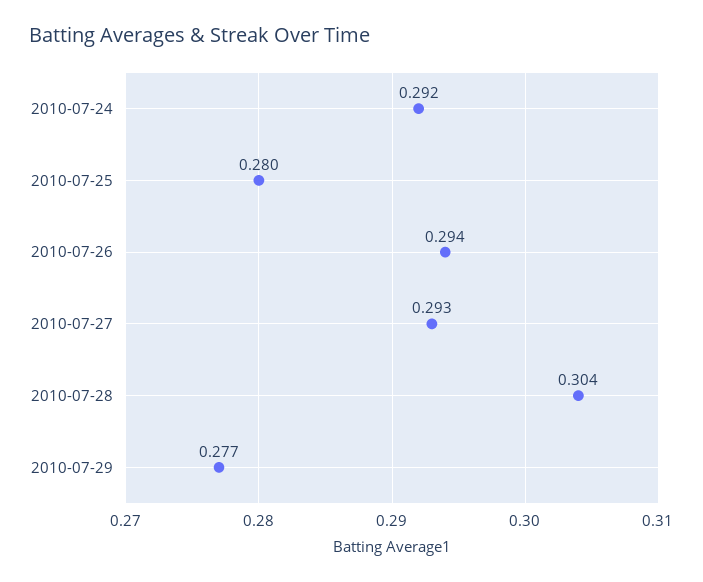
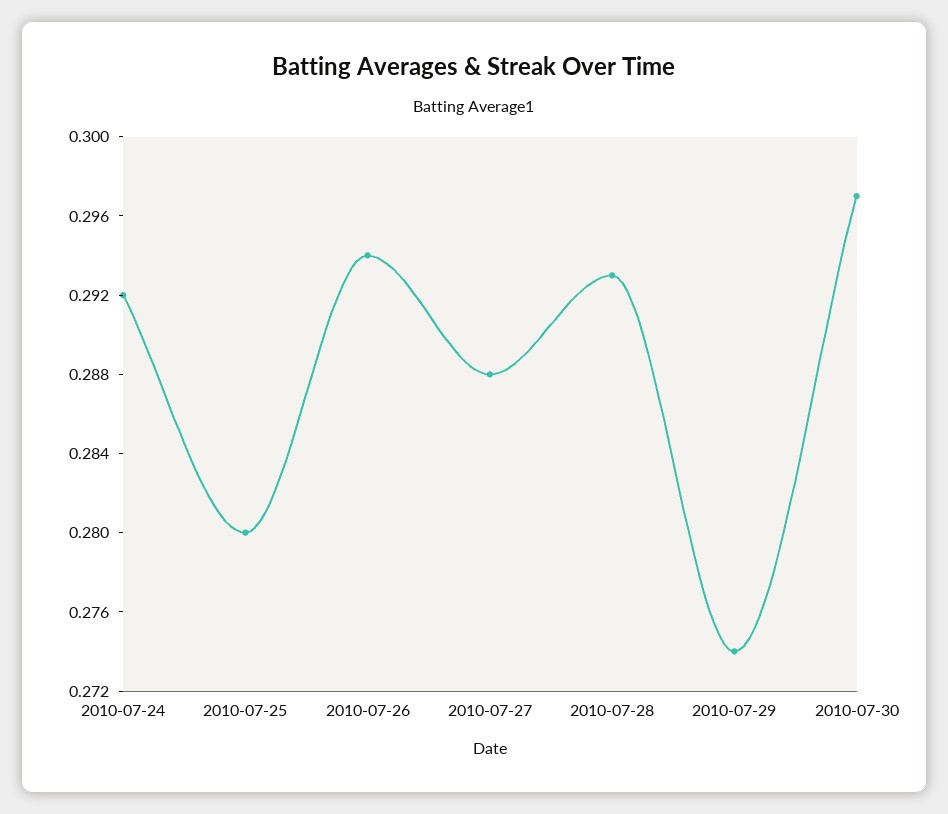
2010-07-27: 0.293 -> 0.288
2010-07-28: 0.304 -> 0.293
2010-07-29: 0.277 -> 0.274
2010-07-30: none -> 0.297

